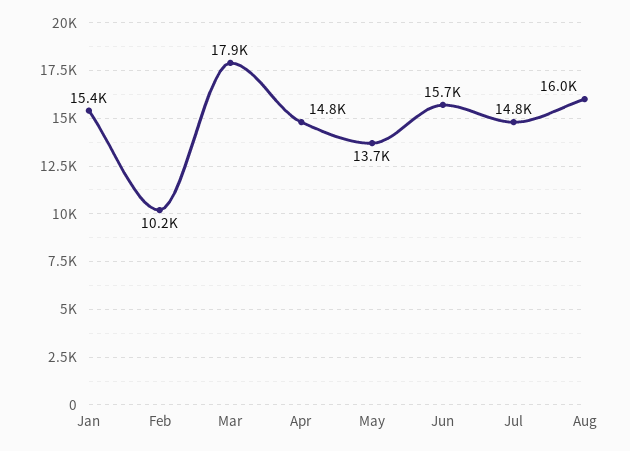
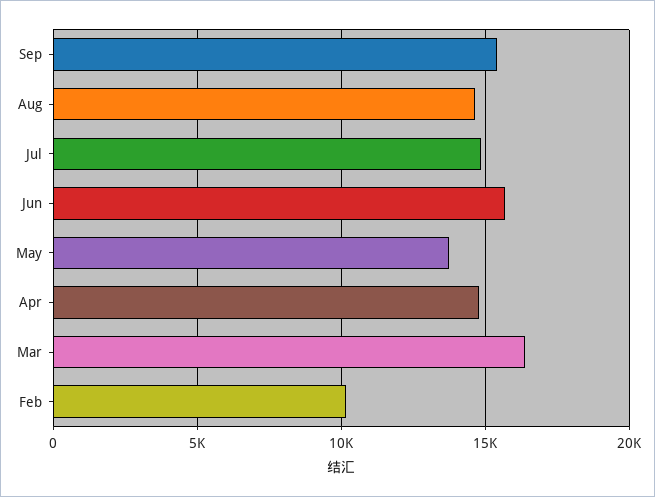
Jan: 15400 -> none
Mar: 17900 -> 16500
Aug: 16000 -> 14500
Sep: none -> 15500

